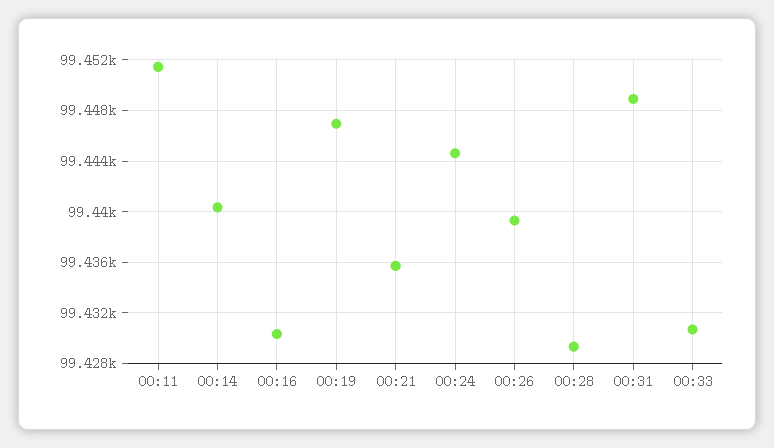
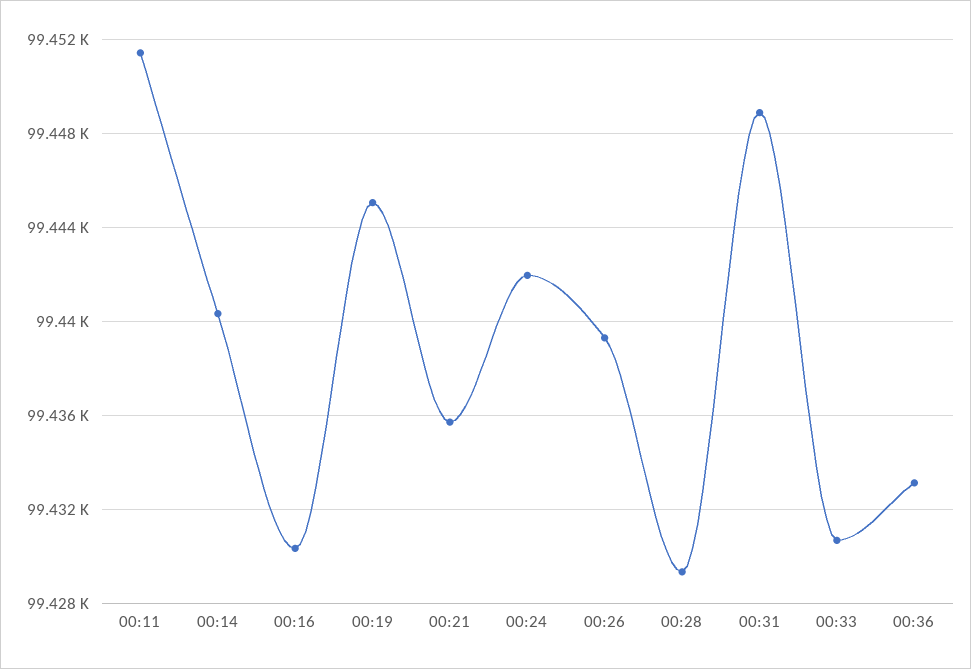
00:19: 99447 -> 99445
00:24: 99444.5 -> 99442
00:36: none -> 99433

